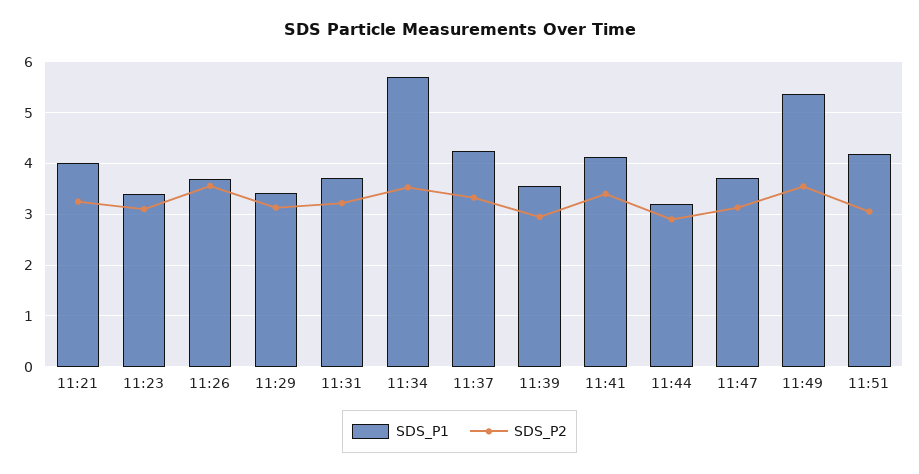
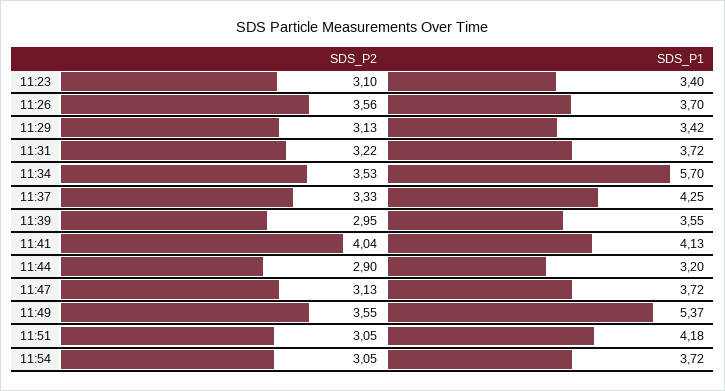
SDS_P1, 11:21: 4 -> none
SDS_P2, 11:21: 3.2 -> none
SDS_P2, 11:41: 3.4 -> 4.04
SDS_P2, 11:54: none -> 3.05
SDS_P1, 11:54: none -> 3.72

